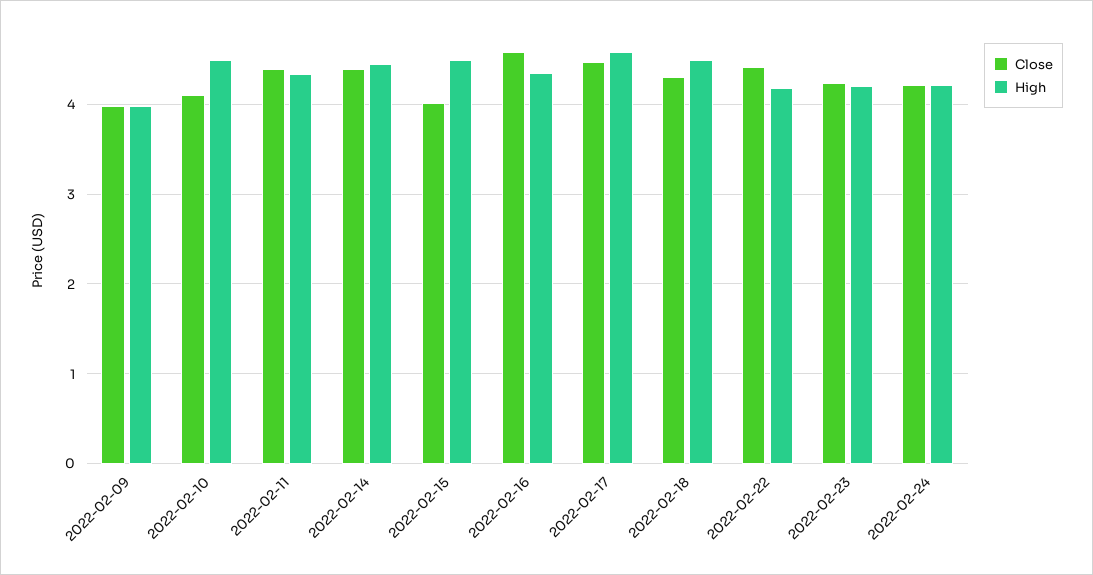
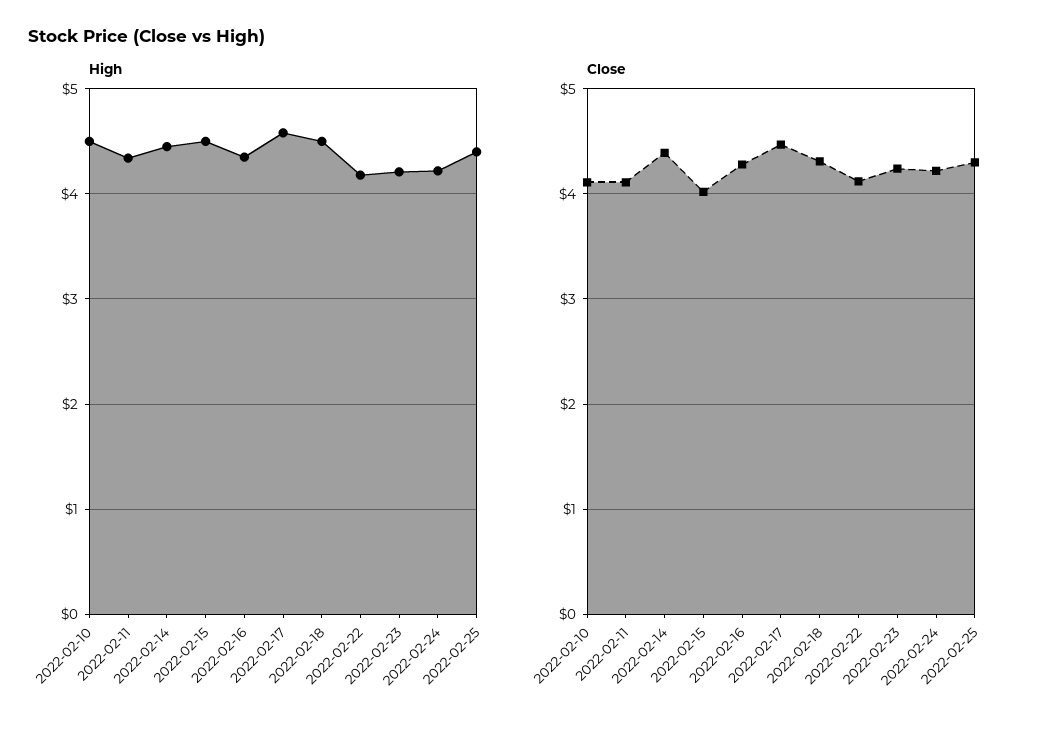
Close, 2022-02-09: 4 -> none
High, 2022-02-09: 4 -> none
Close, 2022-02-11: 4.4 -> 4.1
Close, 2022-02-16: 4.6 -> 4.3
Close, 2022-02-22: 4.4 -> 4.1
High, 2022-02-25: none -> 4.4
Close, 2022-02-25: none -> 4.3

